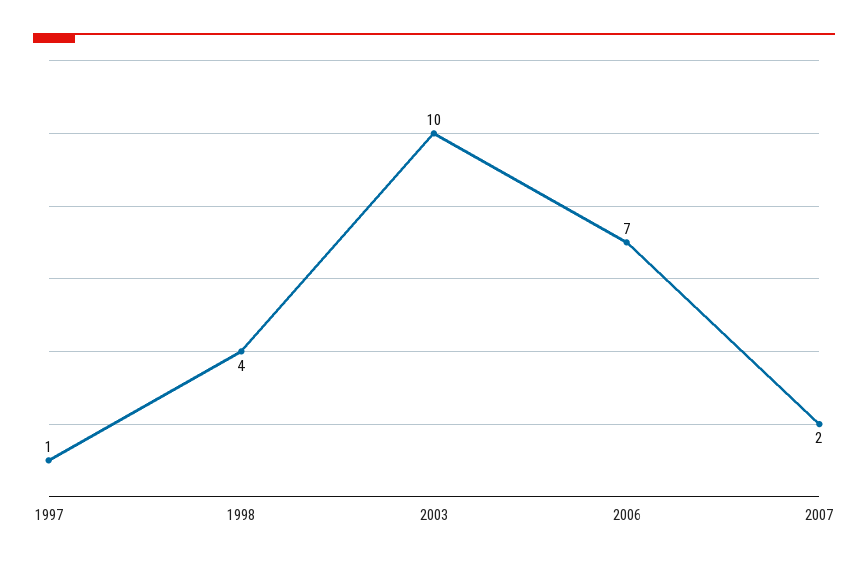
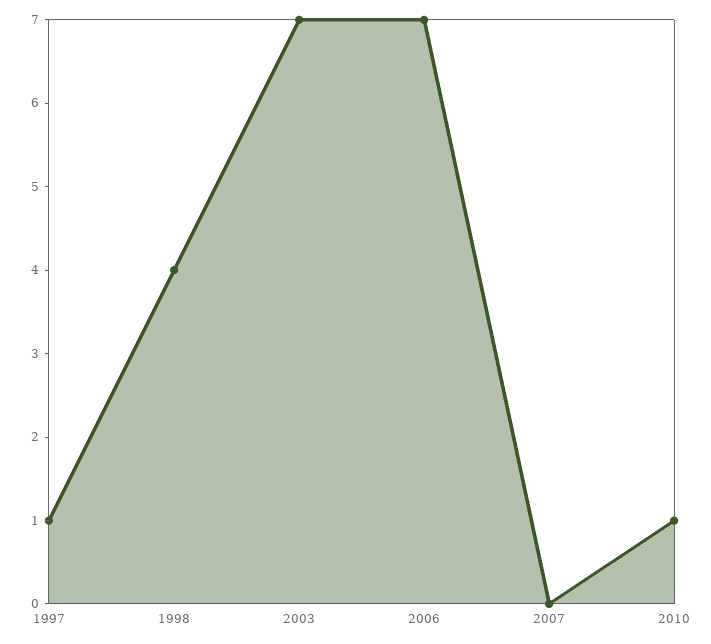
2003: 10 -> 7
2007: 2 -> 0
2010: none -> 1

